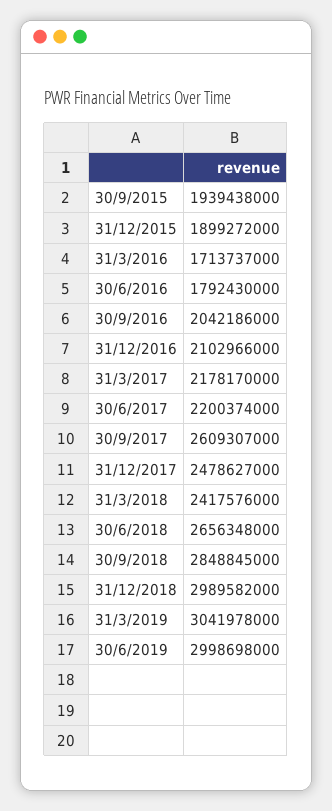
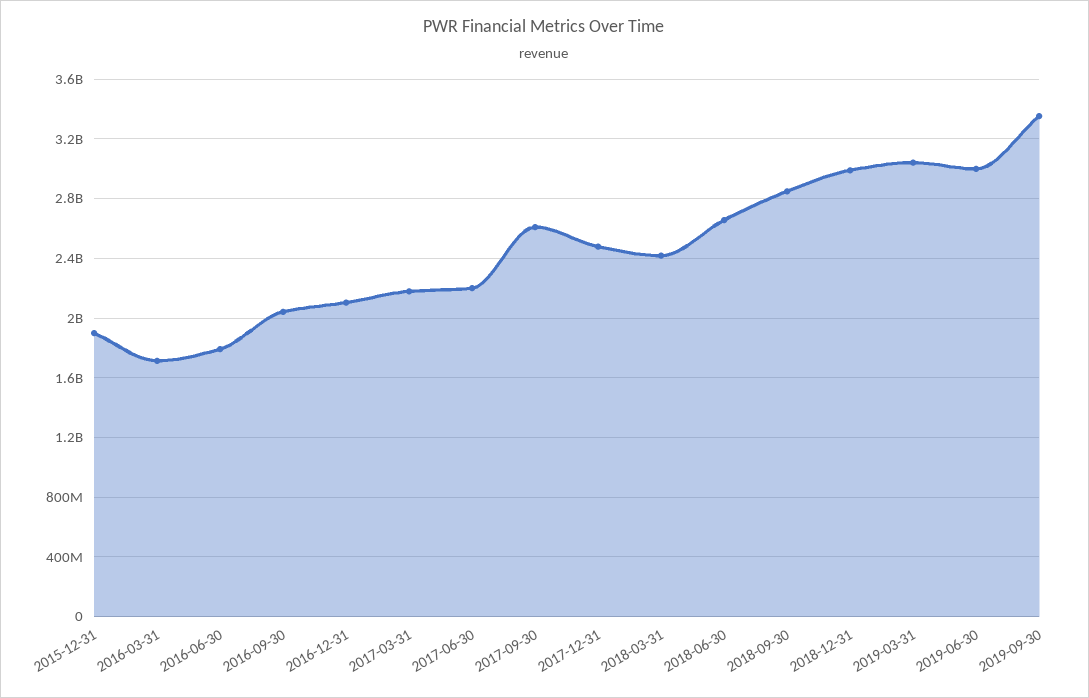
30/9/2015: 1939438000 -> none
2019-09-30: none -> 3350000000

